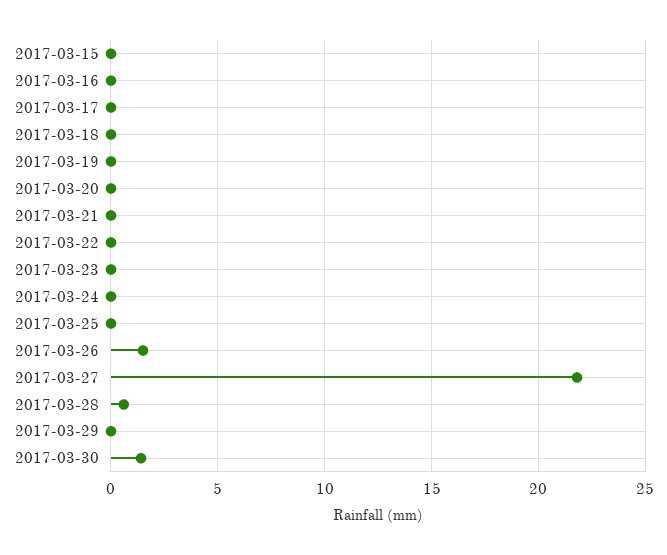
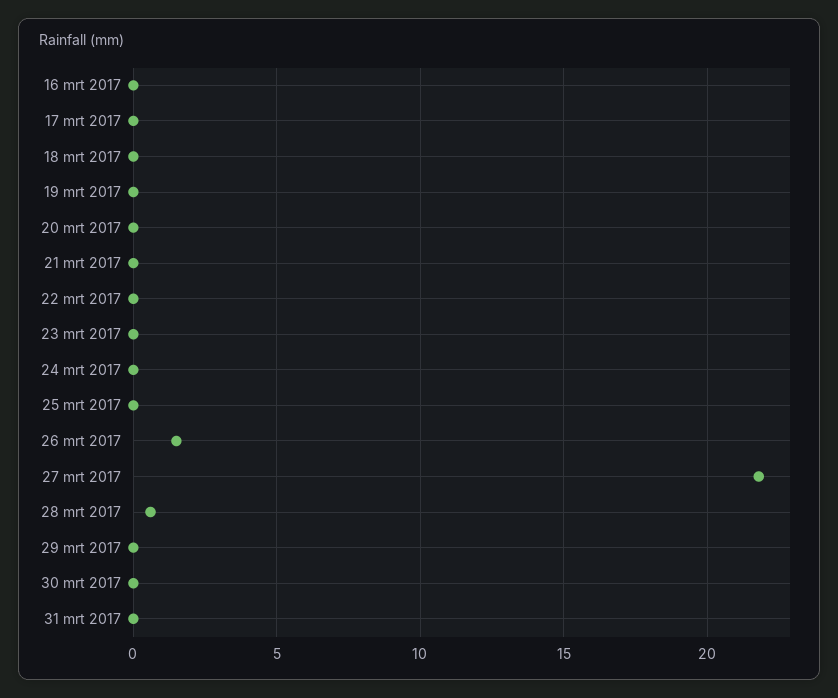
2017-03-15: 0 -> none
2017-03-30: 1.5 -> 0
31 mrt 2017: none -> 0

